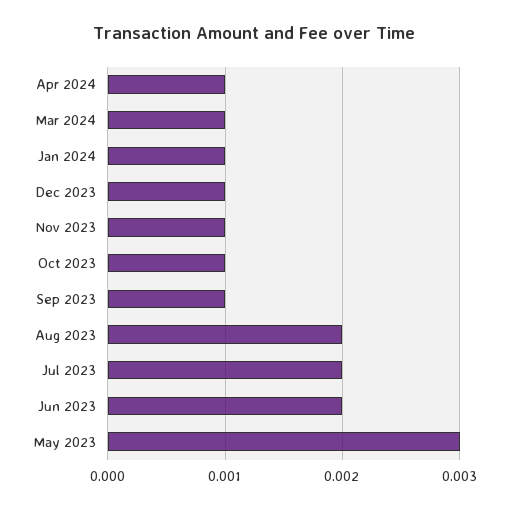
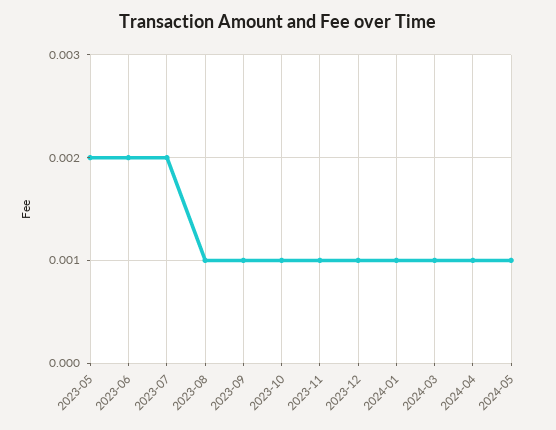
Aug 2023: 0.002 -> 0.001
May 2023: 0.003 -> 0.002
2024-05: none -> 0.001

